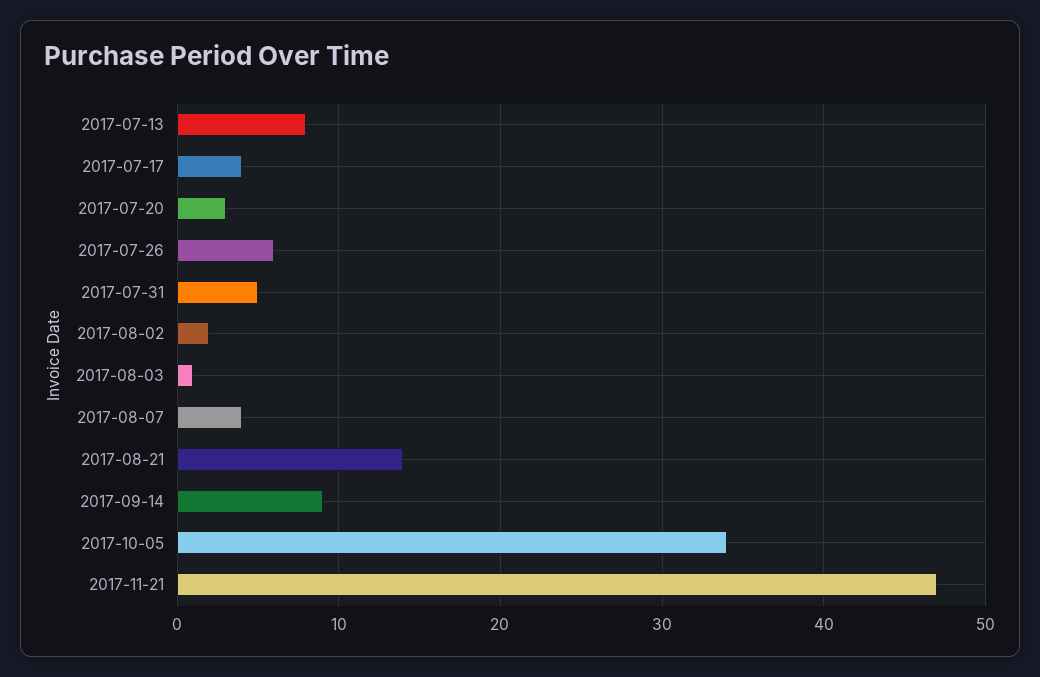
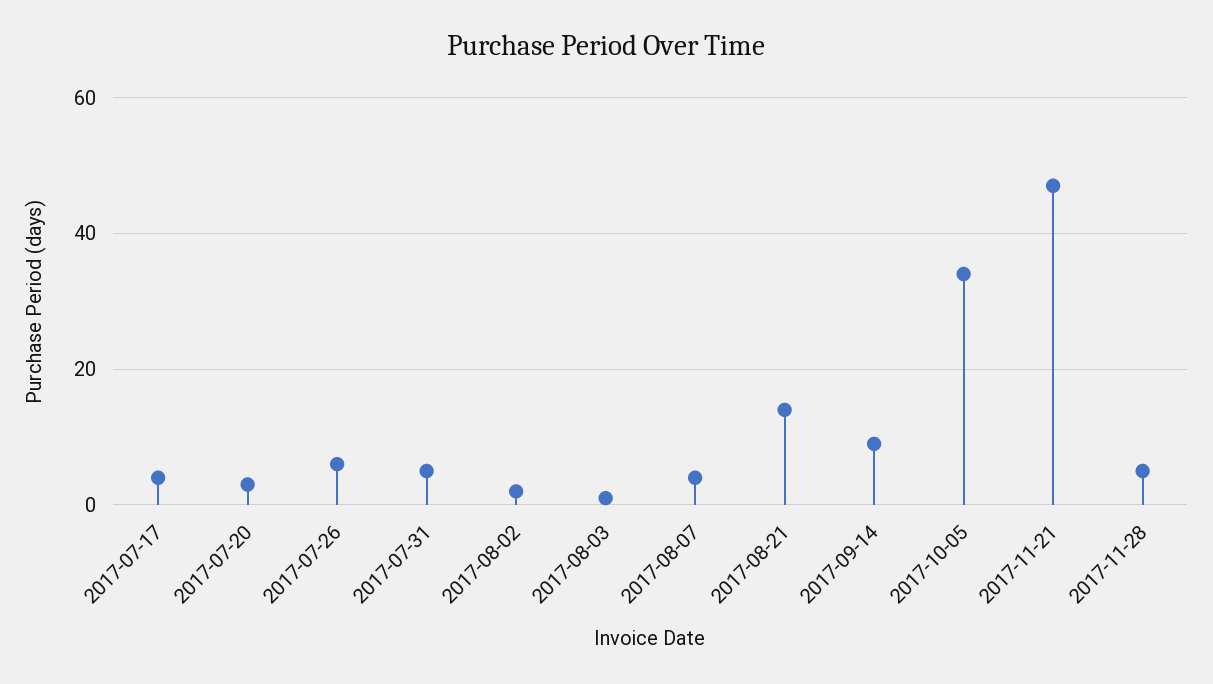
2017-07-13: 8 -> none
2017-11-28: none -> 5

